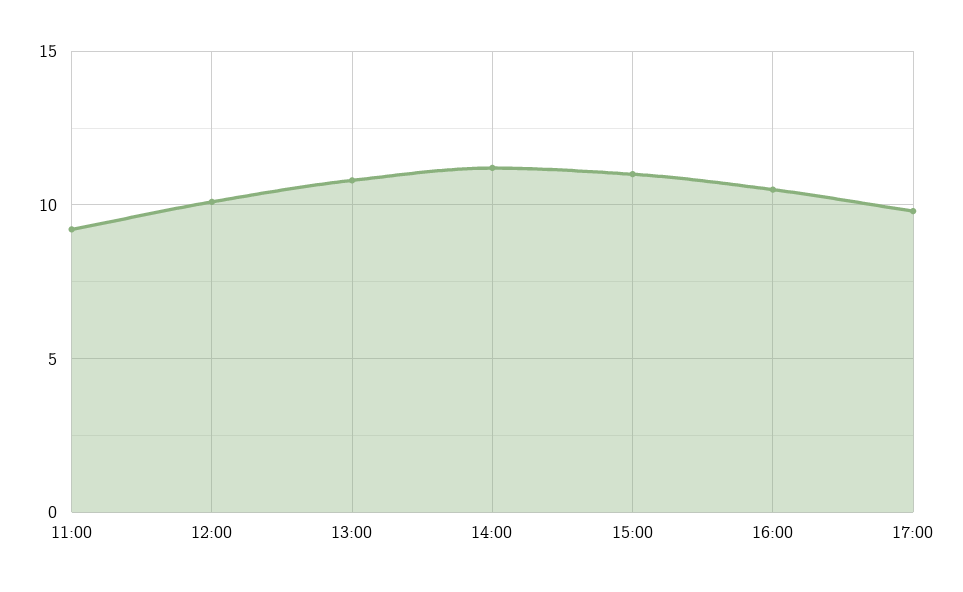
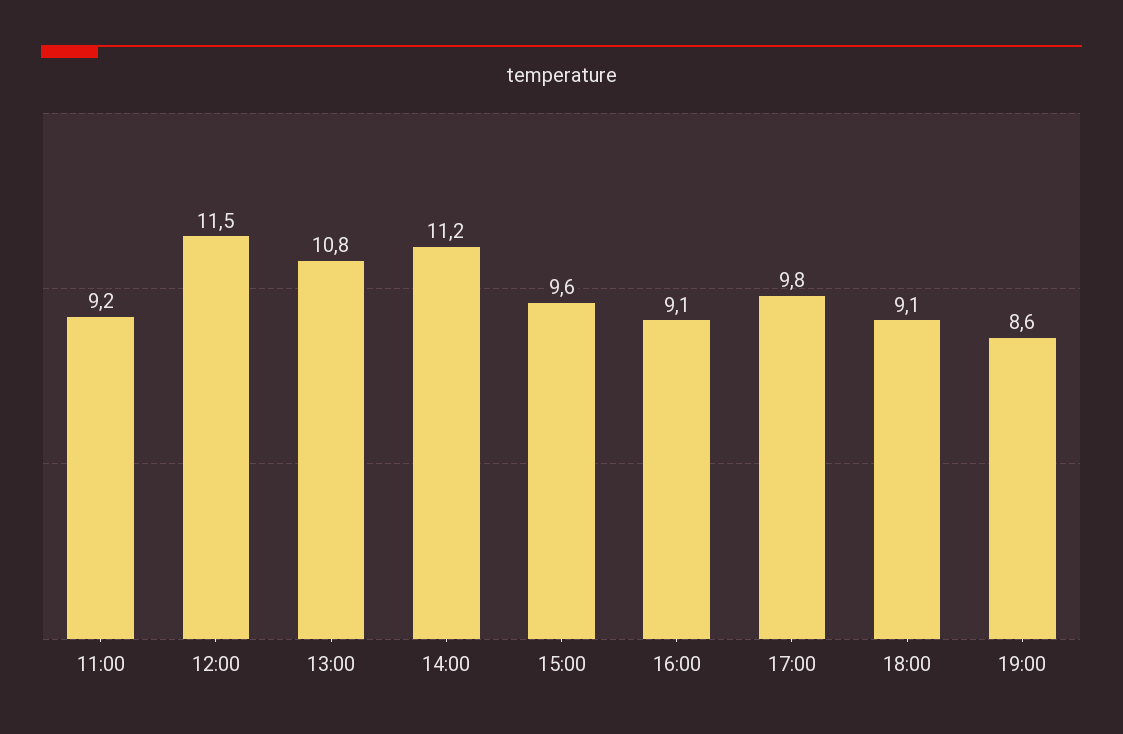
12:00: 10 -> 11.5
15:00: 11 -> 9.6
16:00: 10.5 -> 9.1
18:00: none -> 9.1
19:00: none -> 8.6

